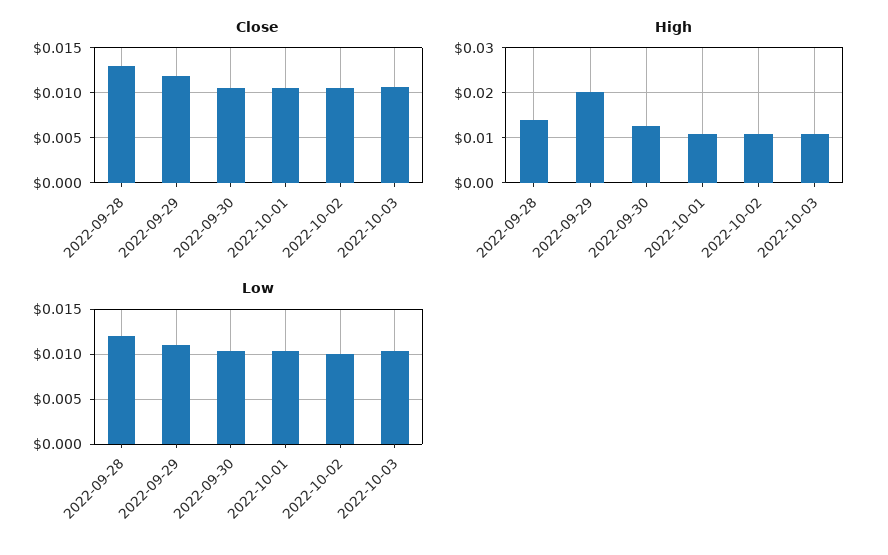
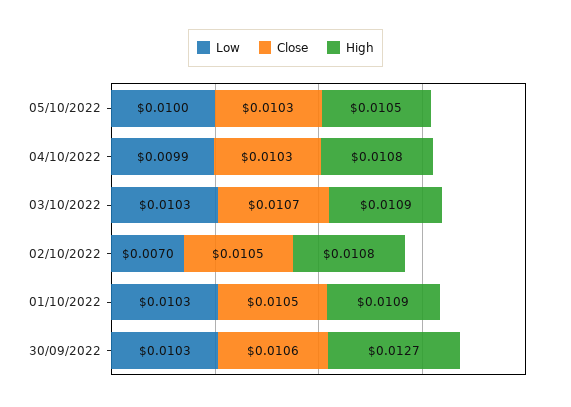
Close, 2022-09-28: 0.013 -> none
Close, 2022-09-29: 0.012 -> none
High, 2022-09-28: 0.014 -> none
High, 2022-09-29: 0.02 -> none
Low, 2022-09-28: 0.012 -> none
Low, 2022-09-29: 0.011 -> none
Low, 2022-10-02: 0.01 -> 0.007
Low, 05/10/2022: none -> 0.01
Close, 05/10/2022: none -> 0.0103
High, 05/10/2022: none -> 0.0105
Low, 04/10/2022: none -> 0.0099
Close, 04/10/2022: none -> 0.0103
High, 04/10/2022: none -> 0.0108

